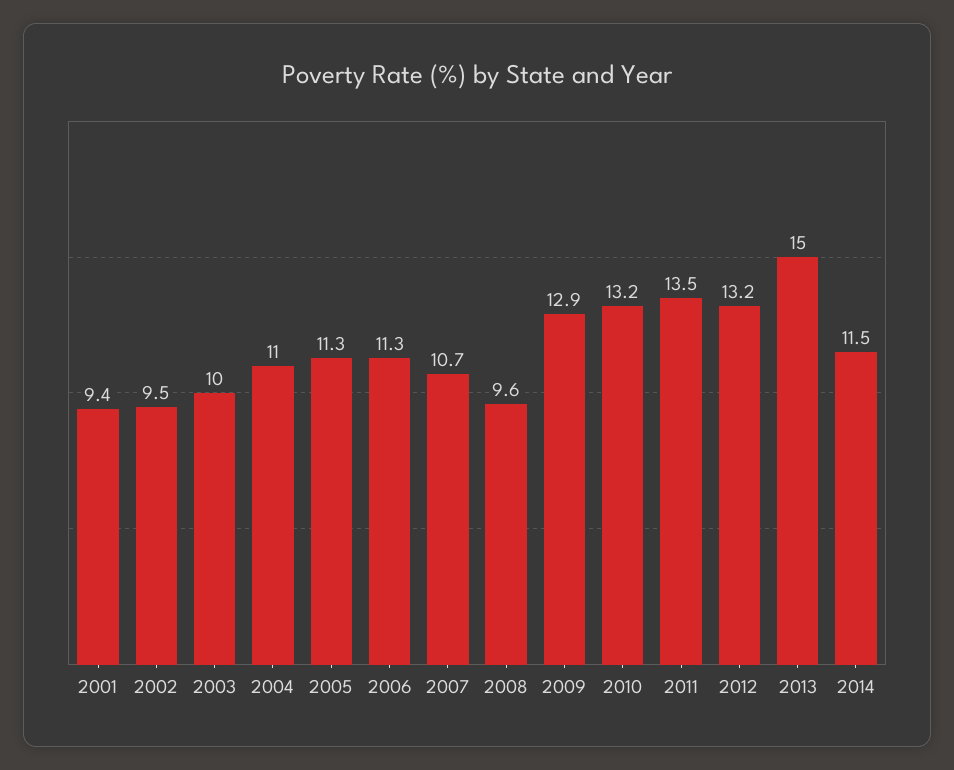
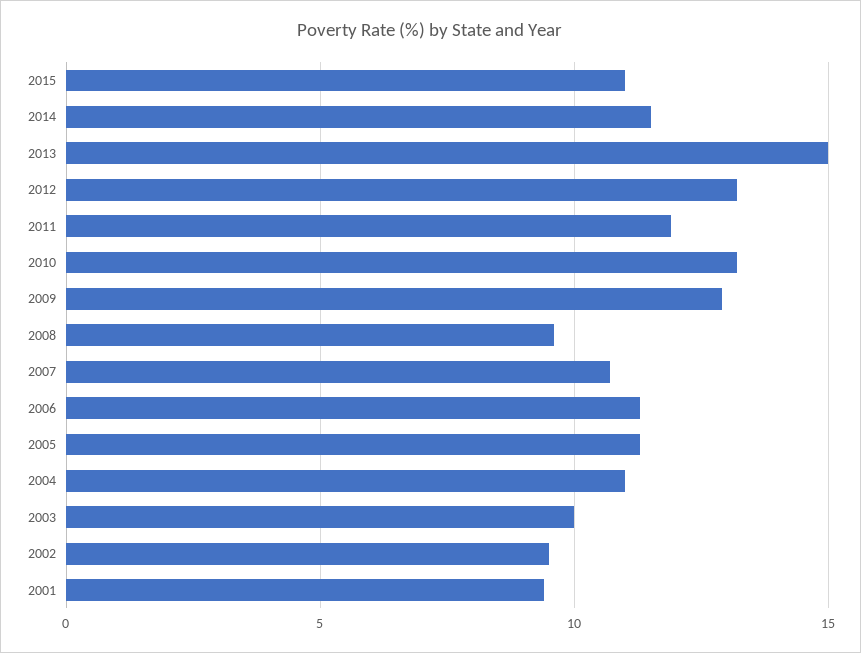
2011: 13.5 -> 12
2015: none -> 11

